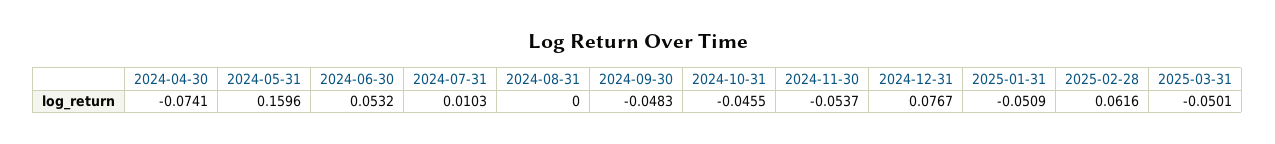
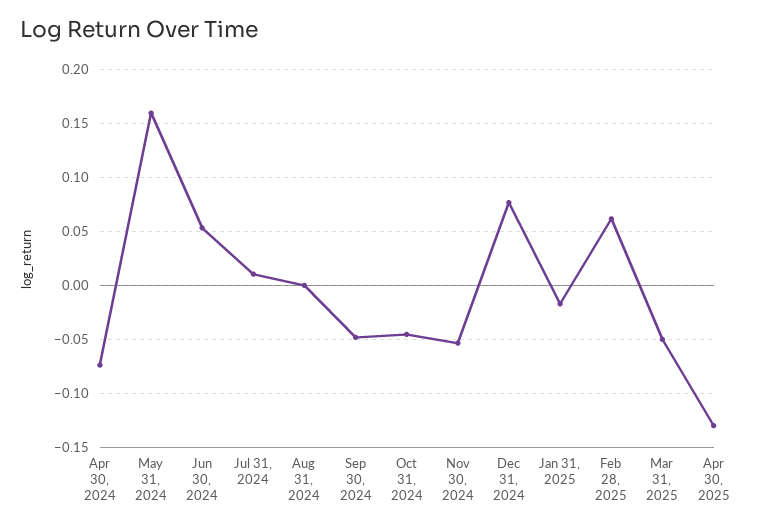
2025-01-31: -0.0509 -> -0.02
Apr 30, 2025: none -> -0.13

